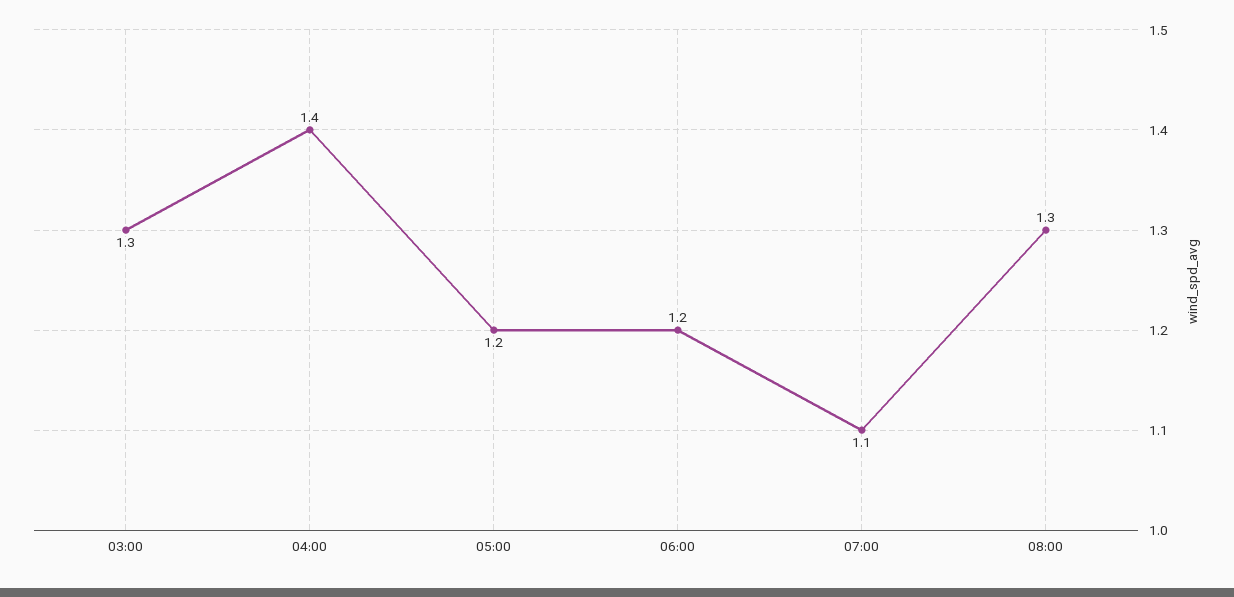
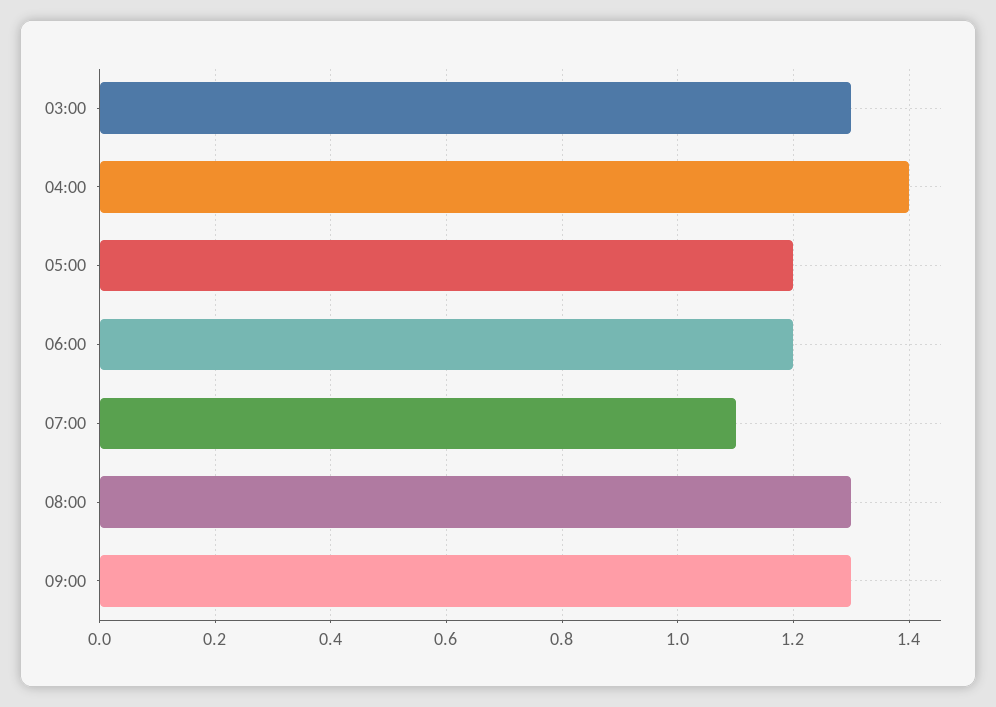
09:00: none -> 1.3

